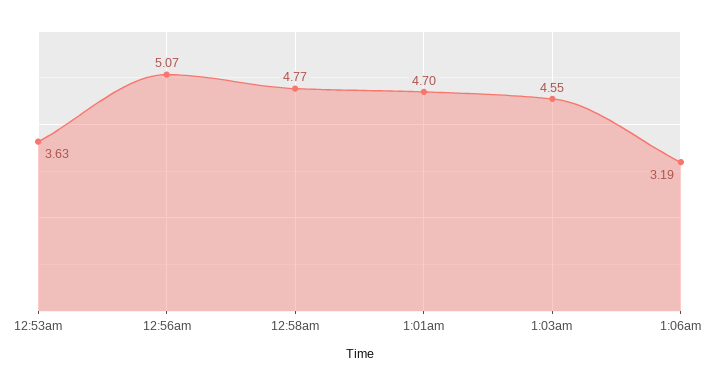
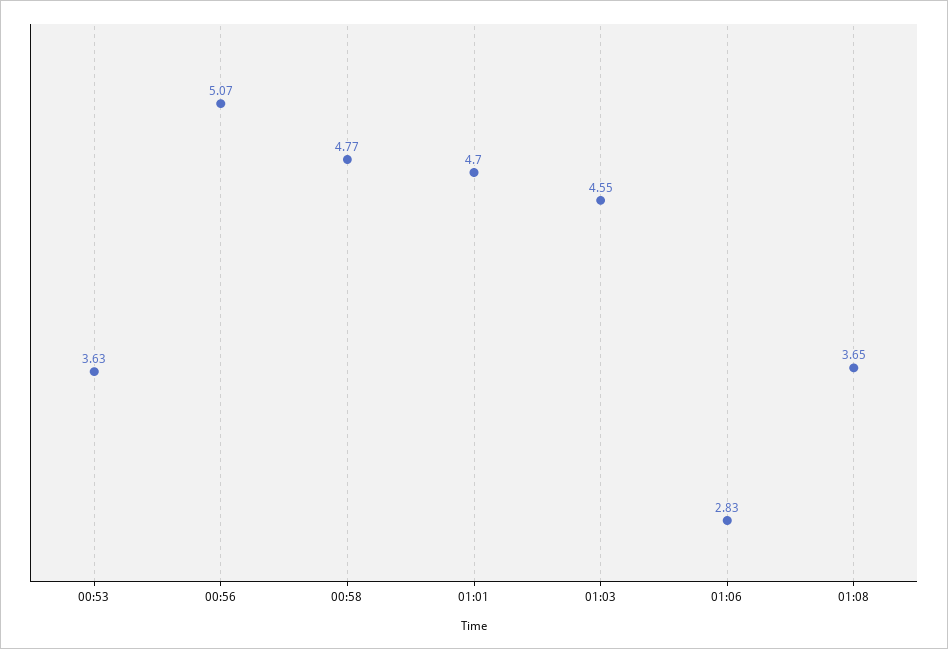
1:06am: 3.19 -> 2.83
01:08: none -> 3.65

